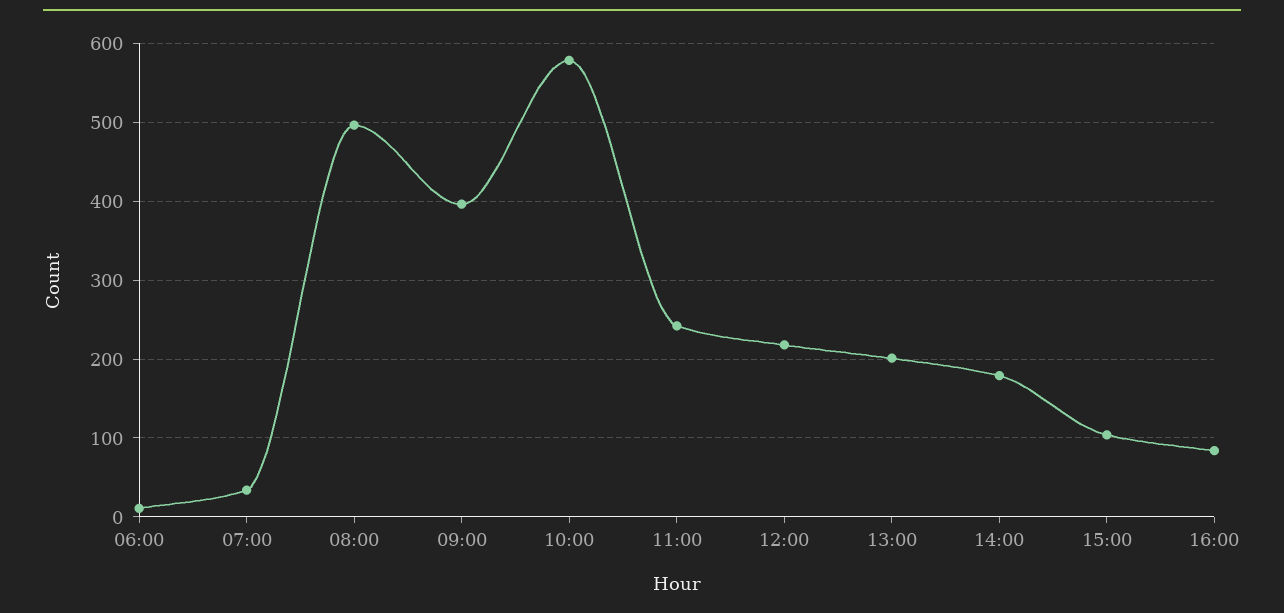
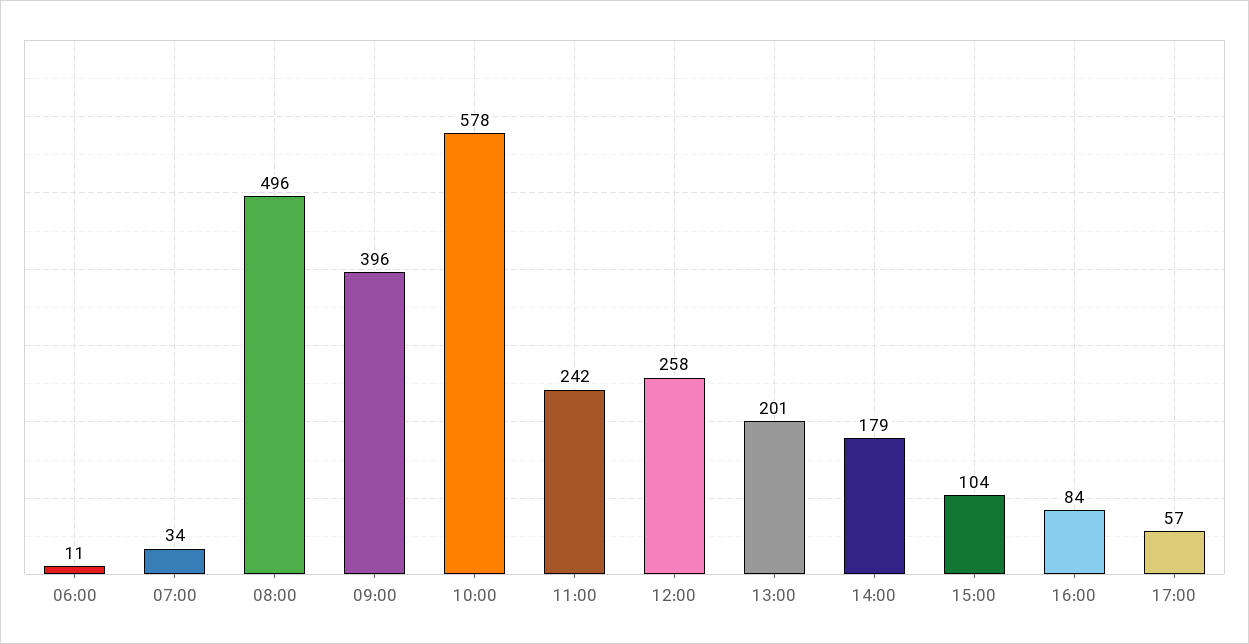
12:00: 220 -> 258
17:00: none -> 57

